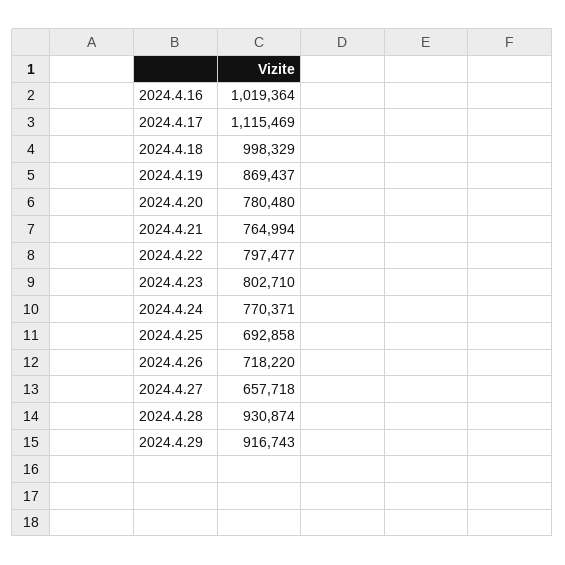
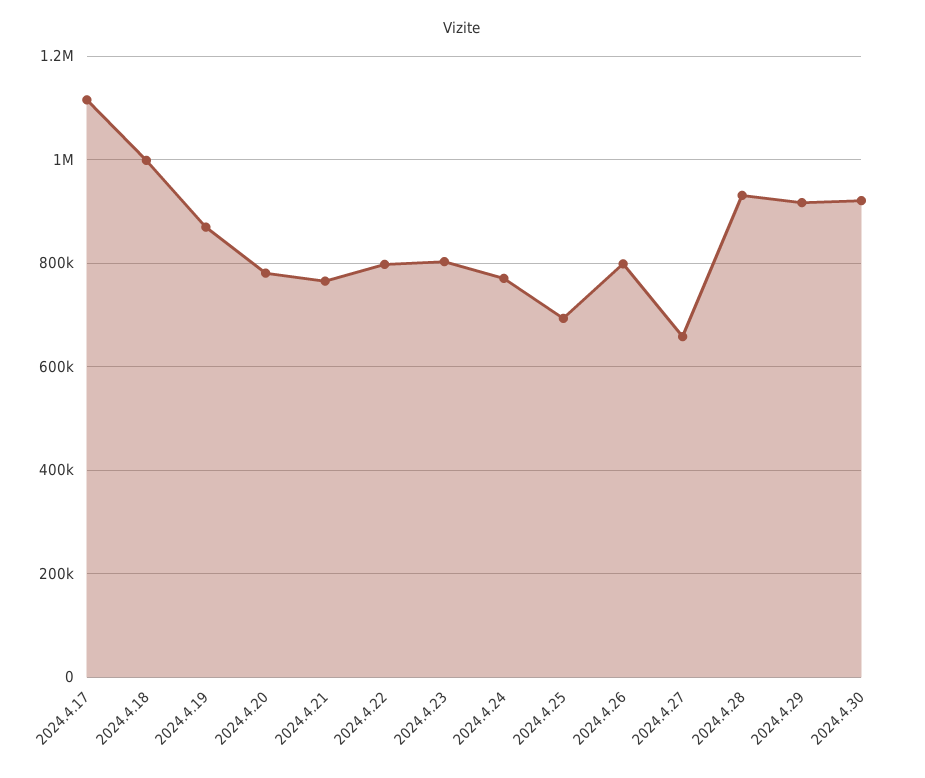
2024.4.16: 1019364 -> none
2024.4.26: 718220 -> 800000
2024.4.30: none -> 920000

